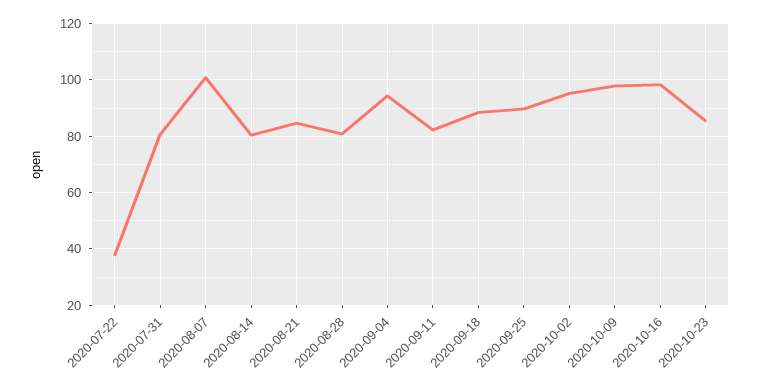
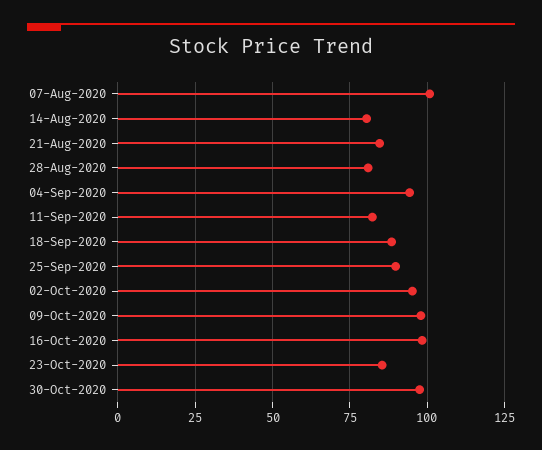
2020-07-22: 37.5 -> none
2020-07-31: 80 -> none
30-Oct-2020: none -> 97.5

